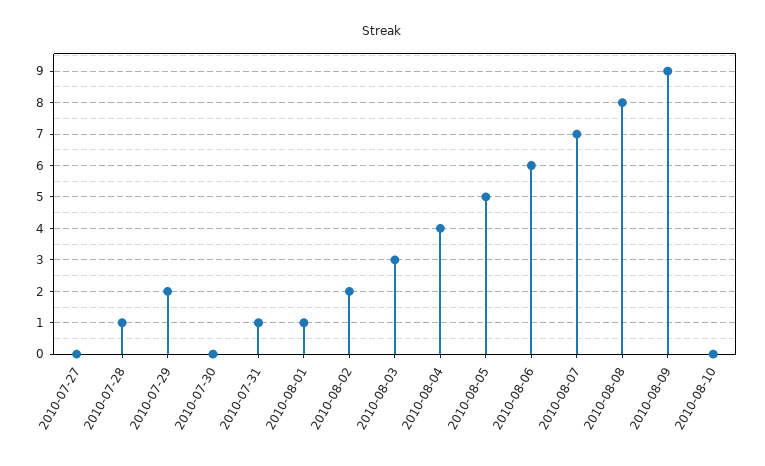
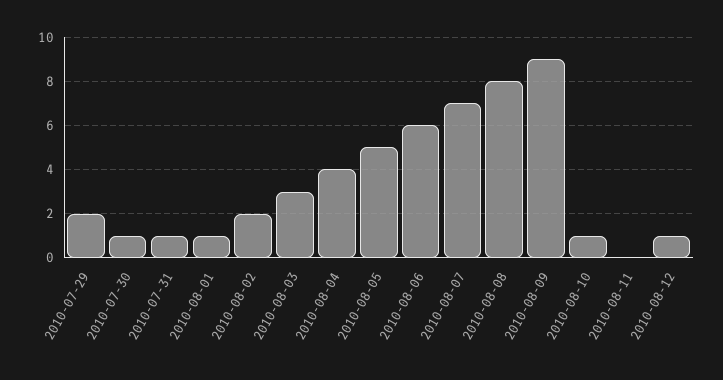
2010-07-27: 0 -> none
2010-07-28: 1 -> none
2010-07-30: 0 -> 1
2010-08-10: 0 -> 1
2010-08-11: none -> 0
2010-08-12: none -> 1

